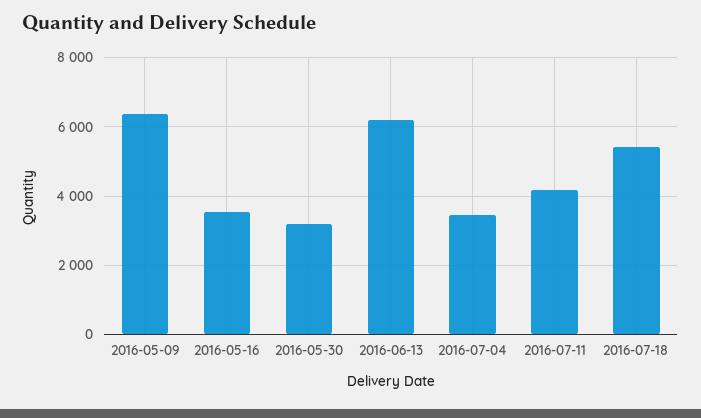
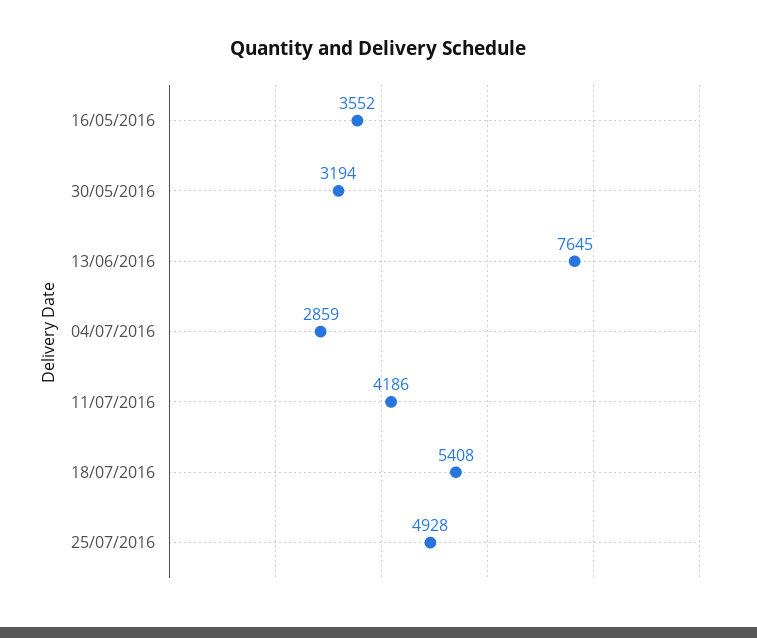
2016-05-09: 6400 -> none
2016-06-13: 6200 -> 7645
2016-07-04: 3400 -> 2859
25/07/2016: none -> 4928

